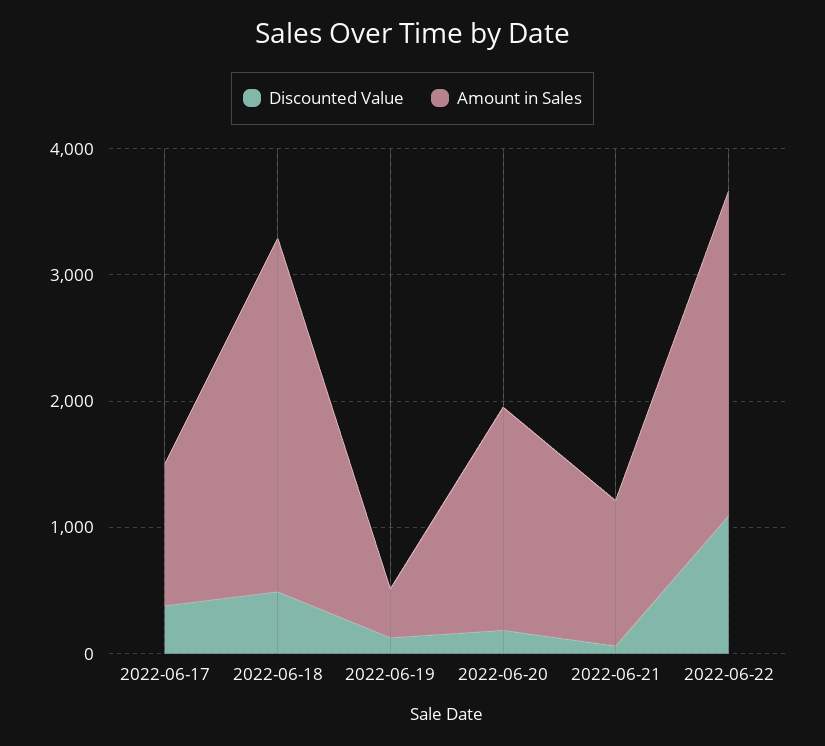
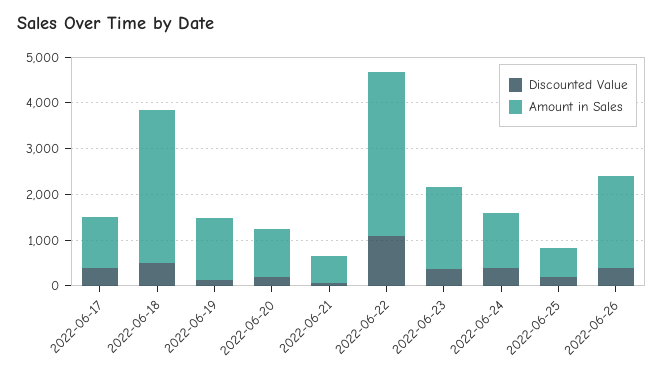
Amount in Sales, 2022-06-18: 2800 -> 3400
Amount in Sales, 2022-06-19: 400 -> 1400
Amount in Sales, 2022-06-20: 1800 -> 1000
Amount in Sales, 2022-06-21: 1200 -> 600
Amount in Sales, 2022-06-22: 2600 -> 3600
Discounted Value, 2022-06-23: none -> 400
Amount in Sales, 2022-06-23: none -> 1800
Discounted Value, 2022-06-24: none -> 400
Amount in Sales, 2022-06-24: none -> 1200
Discounted Value, 2022-06-25: none -> 200
Amount in Sales, 2022-06-25: none -> 600
Discounted Value, 2022-06-26: none -> 400
Amount in Sales, 2022-06-26: none -> 2000

